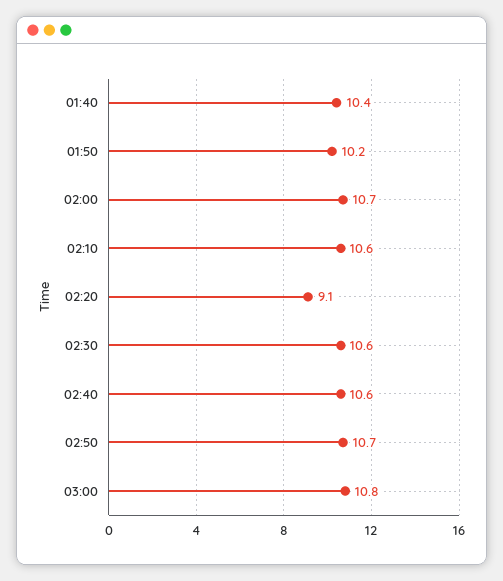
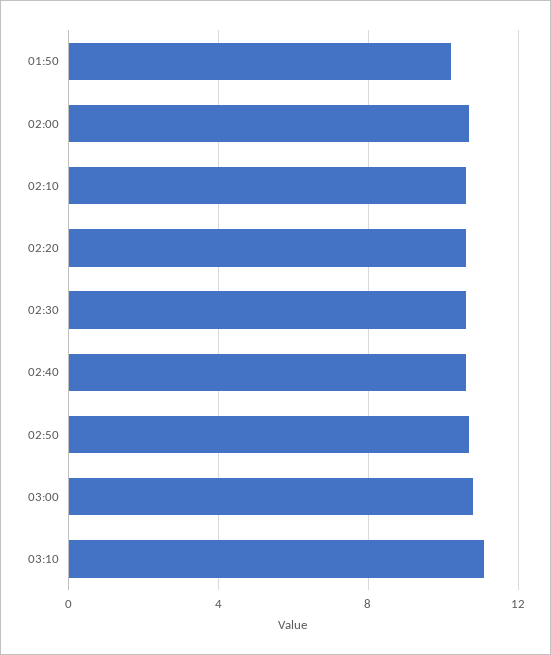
01:40: 10.4 -> none
02:20: 9.1 -> 10.5
03:10: none -> 11

